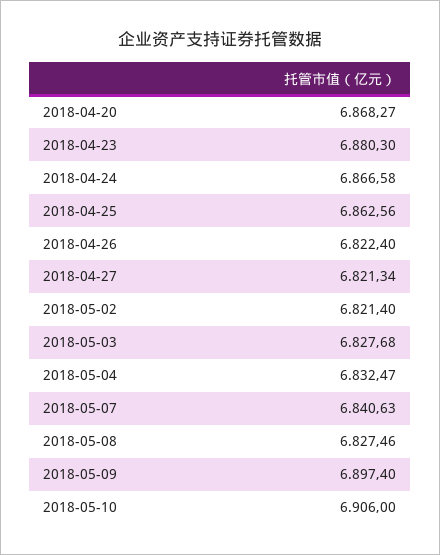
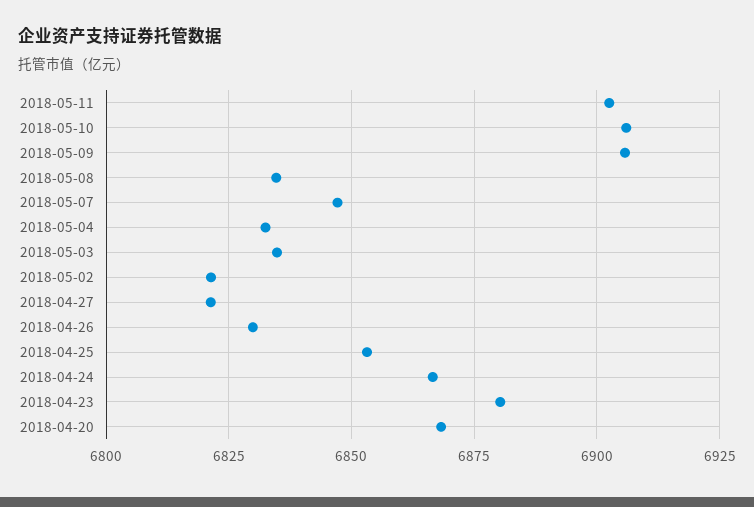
2018-04-25: 6862.56 -> 6852.5
2018-04-26: 6822.4 -> 6830
2018-05-03: 6827.68 -> 6835
2018-05-07: 6840.63 -> 6847.5
2018-05-08: 6827.46 -> 6835
2018-05-09: 6897.4 -> 6905
2018-05-11: none -> 6902.5

